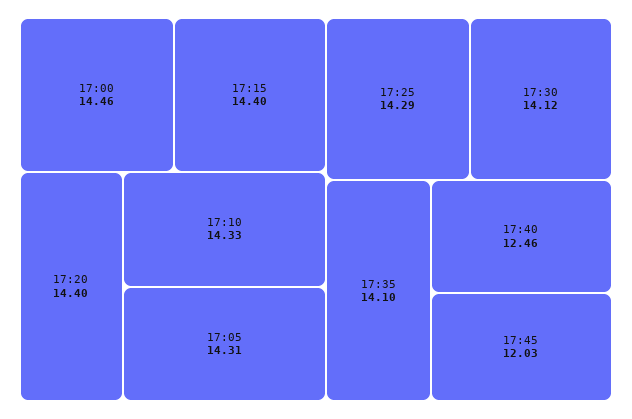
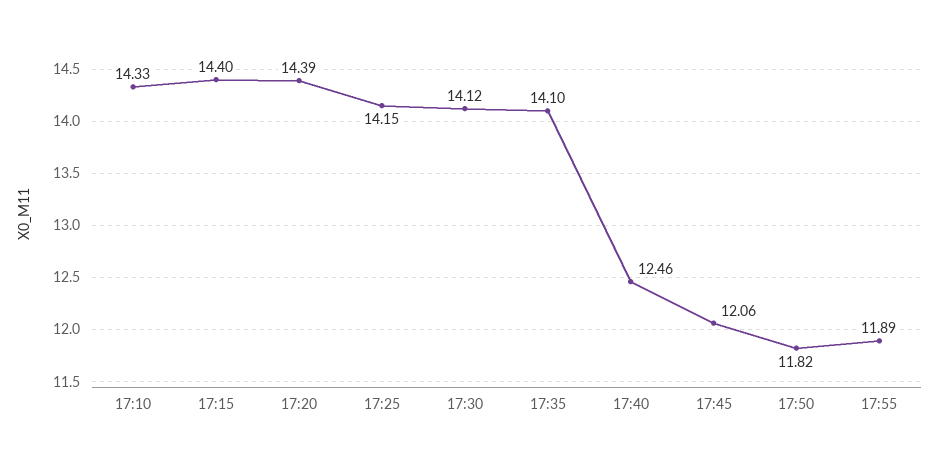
17:00: 14.46 -> none
17:20: 14.4 -> 14.39
17:05: 14.31 -> none
17:25: 14.29 -> 14.15
17:45: 12.03 -> 12.06
17:50: none -> 11.82
17:55: none -> 11.89

